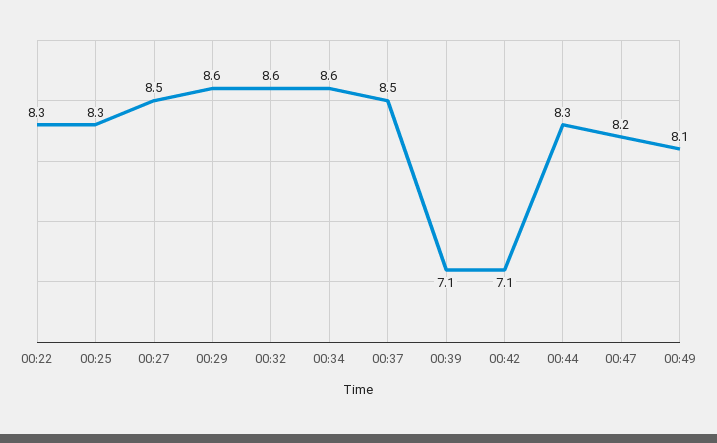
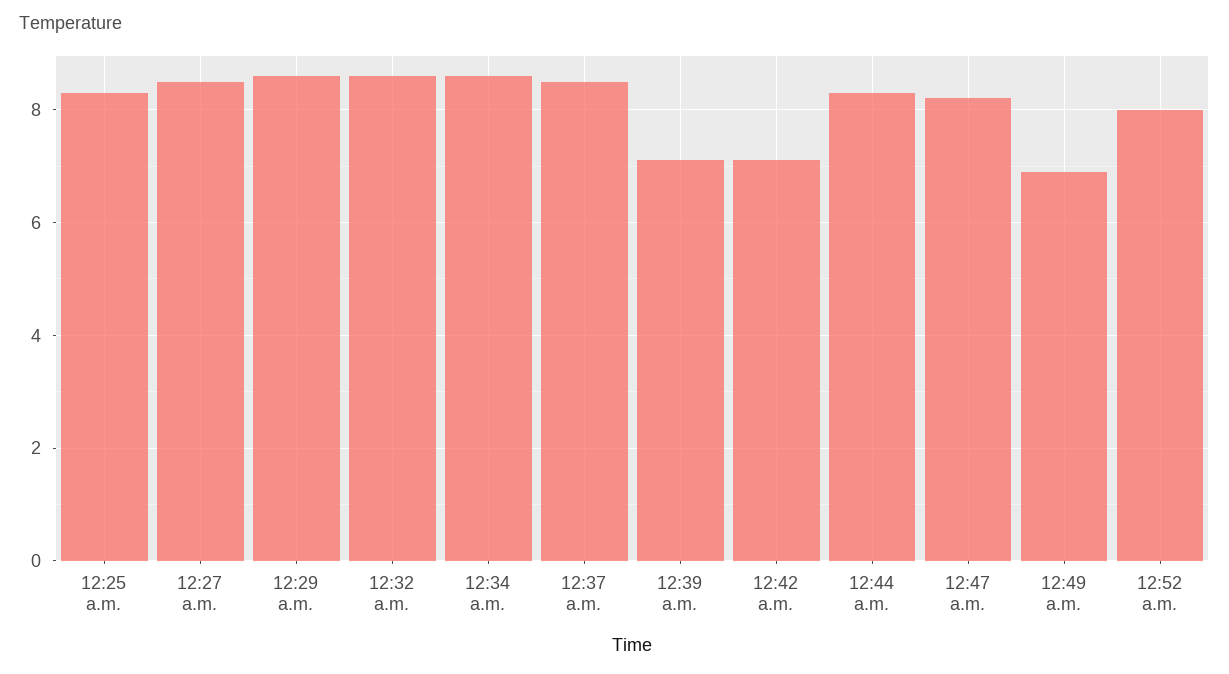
00:22: 8.3 -> none
00:49: 8.1 -> 7
12:52 a.m.: none -> 8

